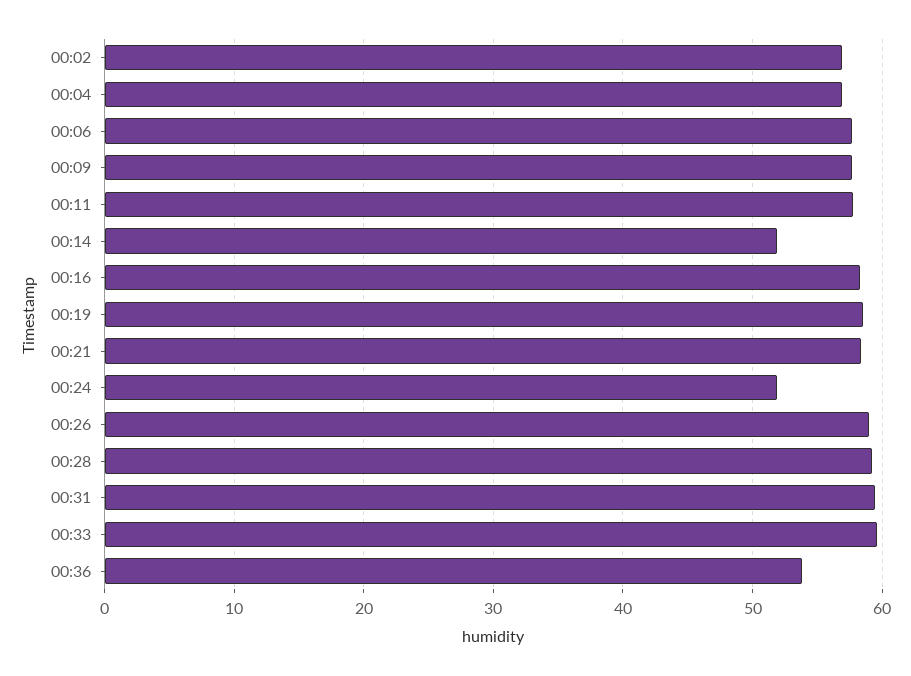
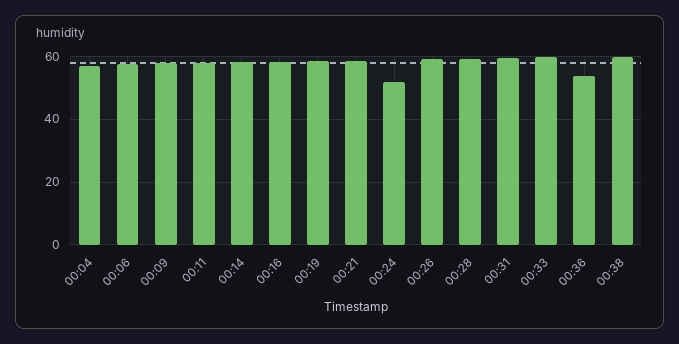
00:02: 57 -> none
00:14: 52 -> 58
00:38: none -> 60

